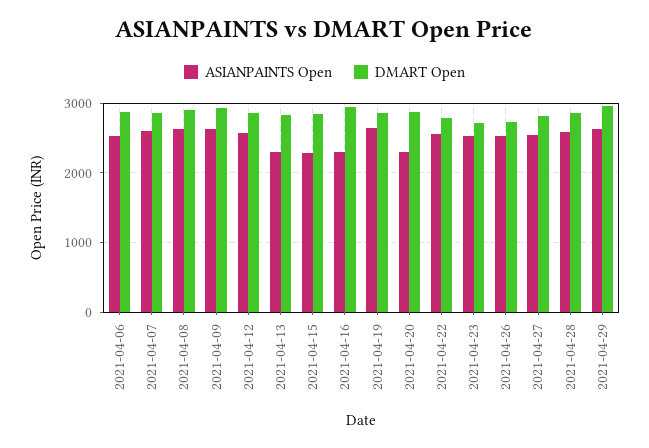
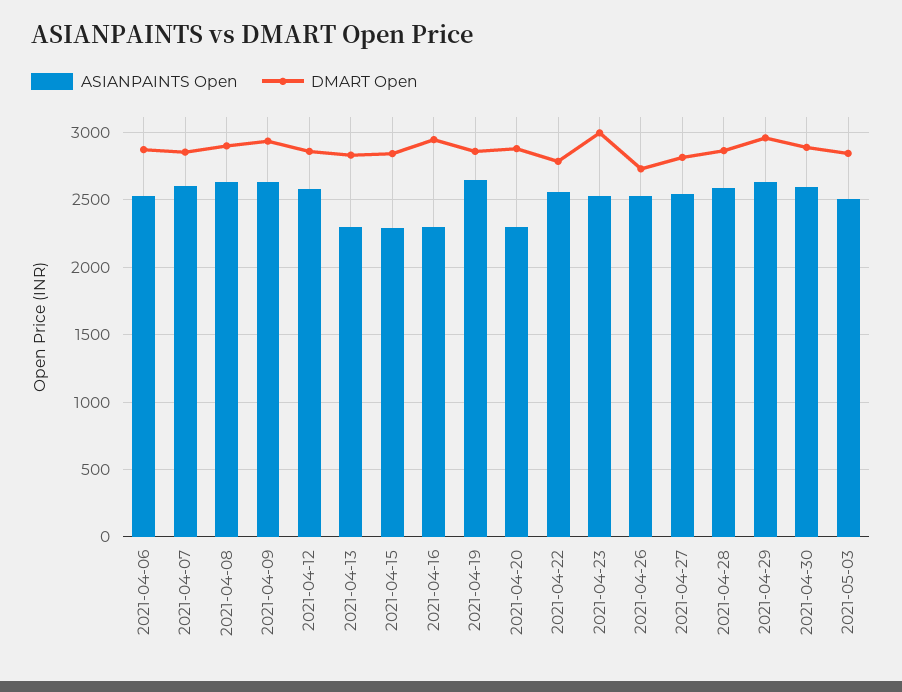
DMART Open, 2021-04-23: 2700 -> 3000
ASIANPAINTS Open, 2021-04-30: none -> 2600
DMART Open, 2021-04-30: none -> 2900
ASIANPAINTS Open, 2021-05-03: none -> 2500
DMART Open, 2021-05-03: none -> 2850

